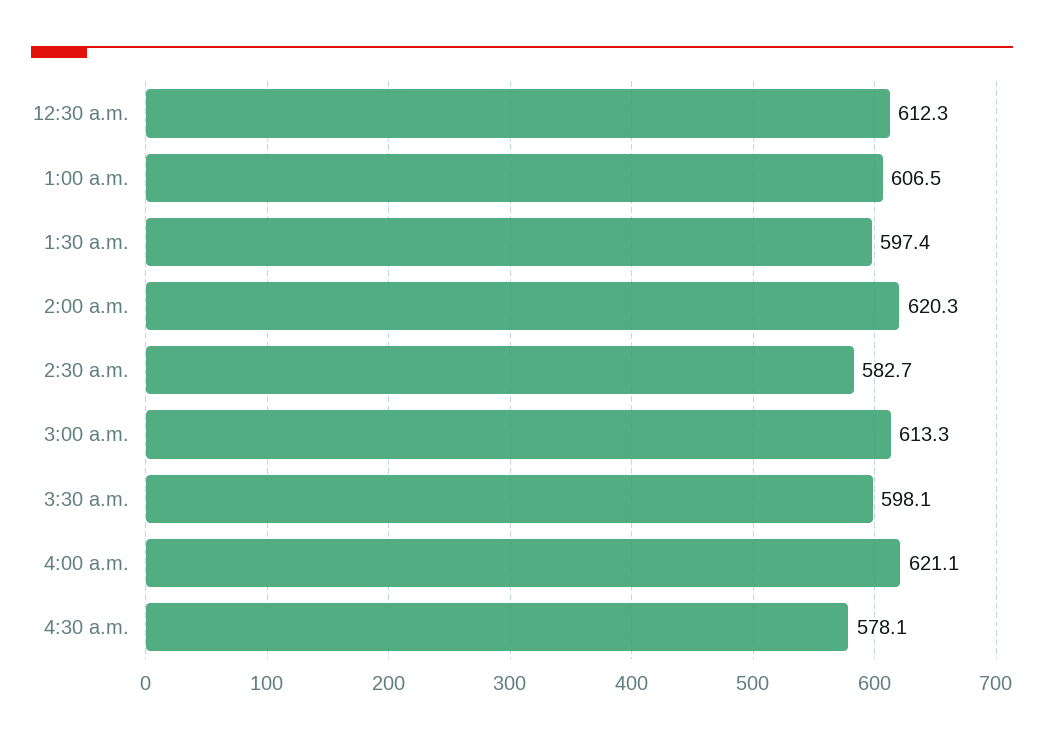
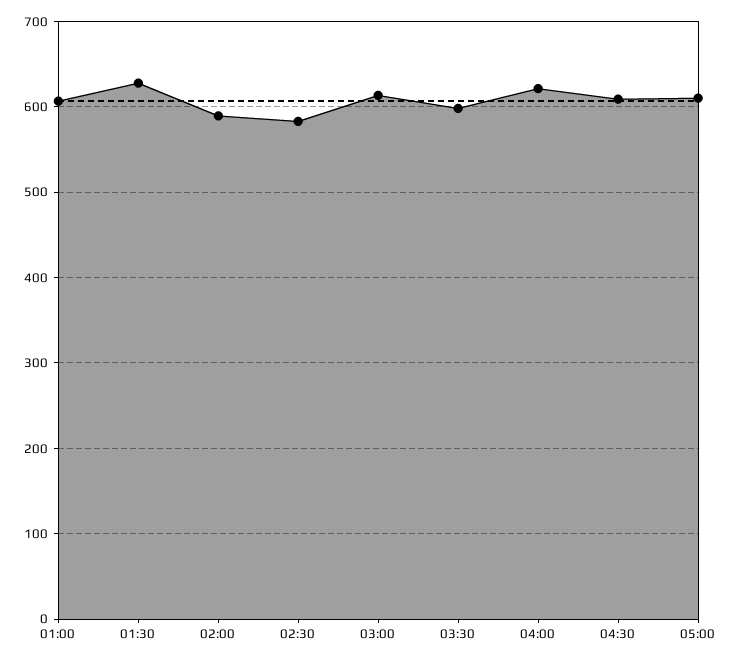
12:30 a.m.: 612.3 -> none
1:30 a.m.: 597.4 -> 630
2:00 a.m.: 620.3 -> 590
4:30 a.m.: 578.1 -> 610
05:00: none -> 610

